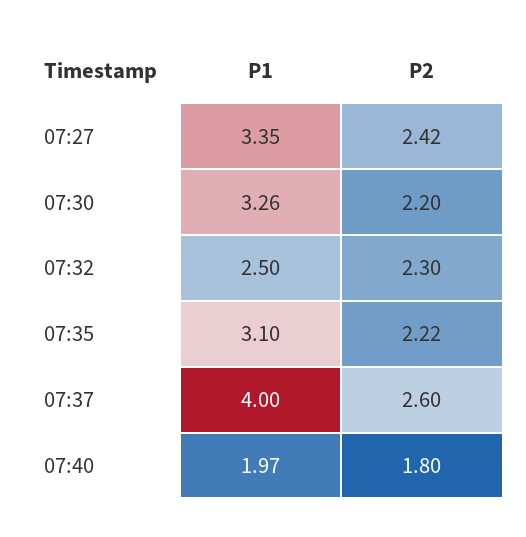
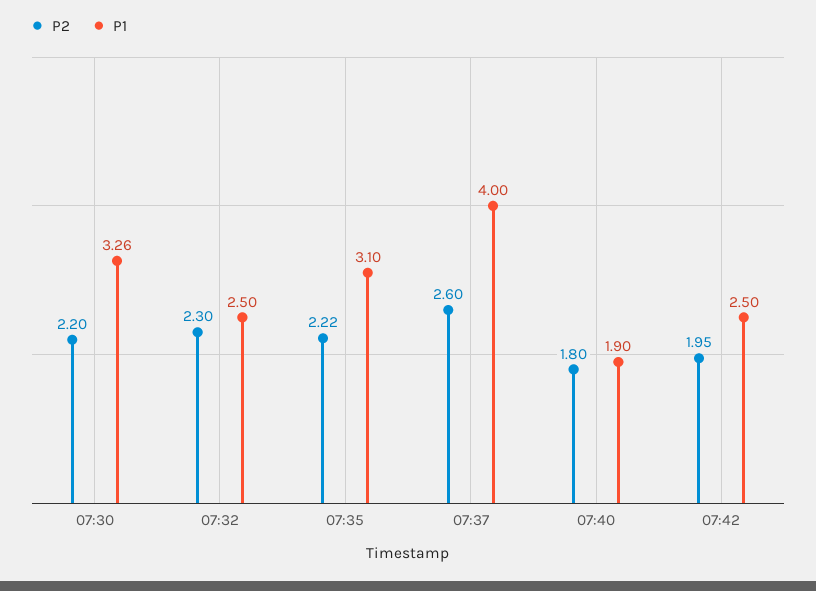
P1, 07:27: 3.35 -> none
P2, 07:27: 2.42 -> none
P1, 07:40: 1.97 -> 1.9
P2, 07:42: none -> 1.95
P1, 07:42: none -> 2.5

